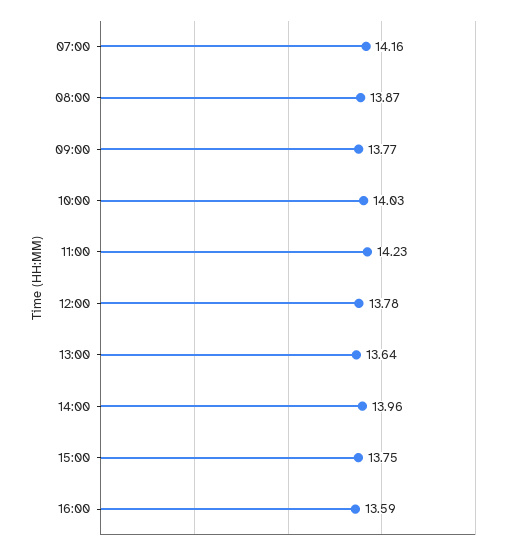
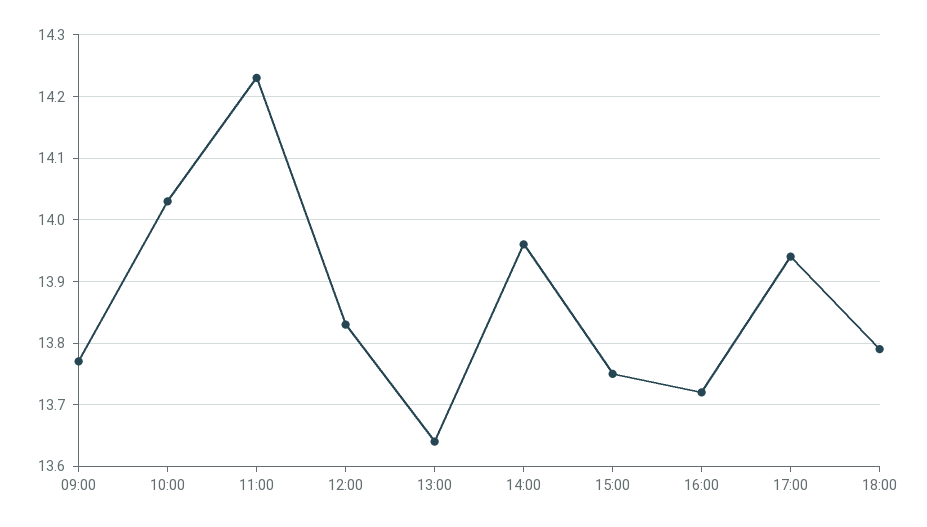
07:00: 14.16 -> none
08:00: 13.87 -> none
12:00: 13.78 -> 13.83
16:00: 13.59 -> 13.72
17:00: none -> 13.94
18:00: none -> 13.79

